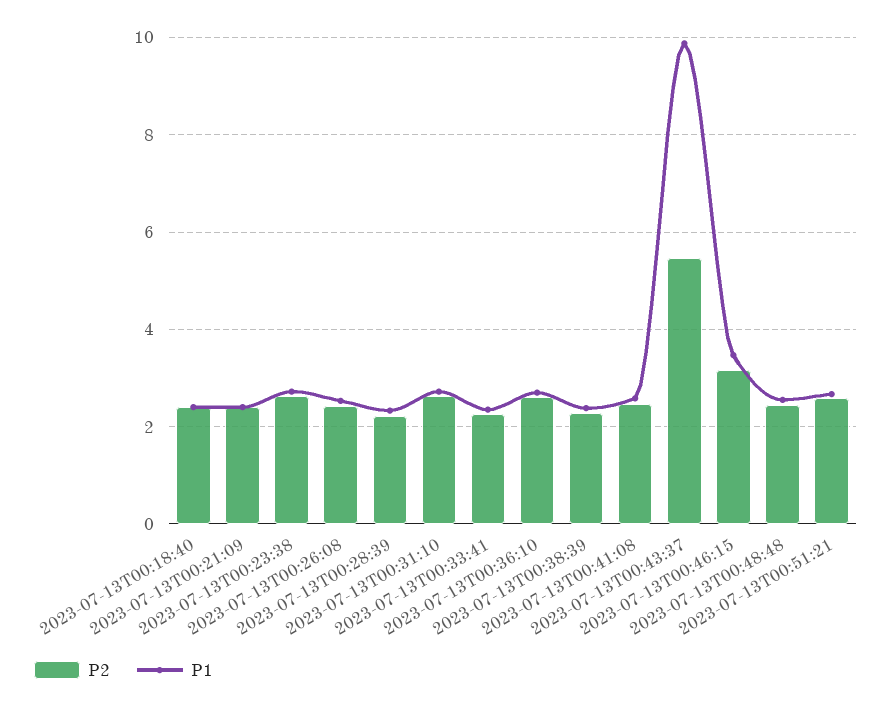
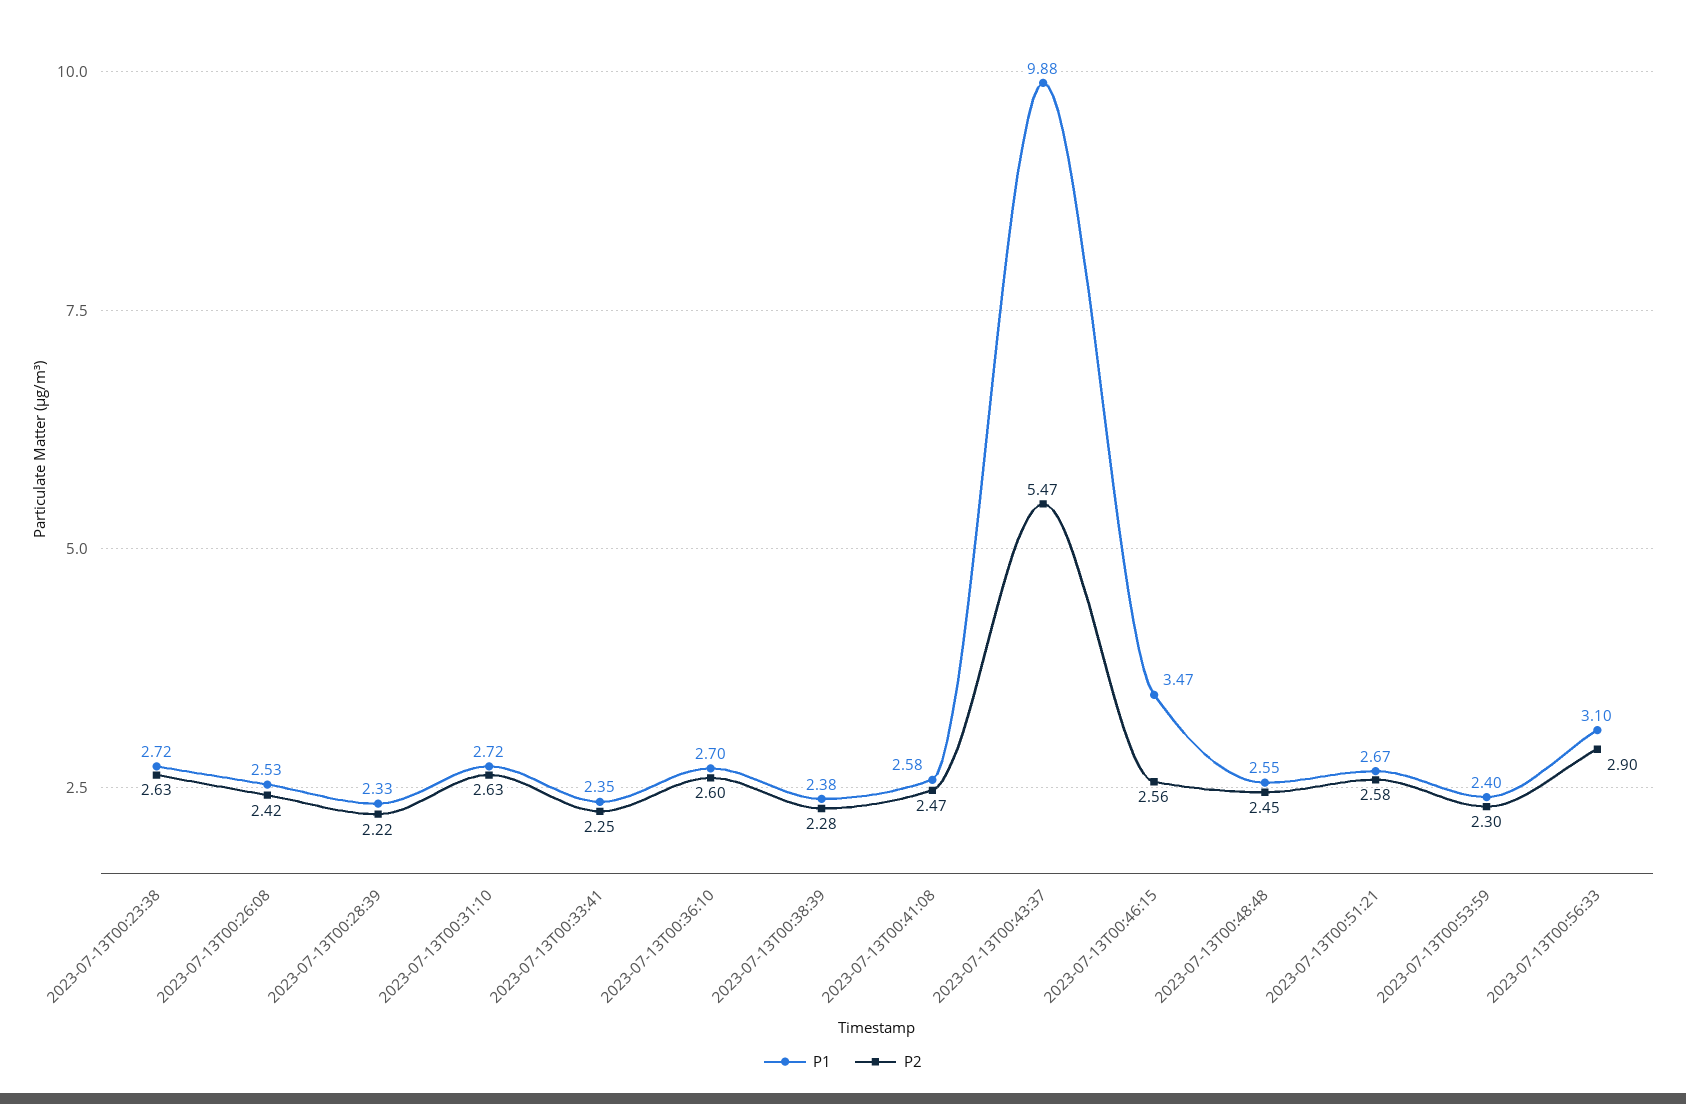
P2, 2023-07-13T00:18:40: 2.4 -> none
P1, 2023-07-13T00:18:40: 2.4 -> none
P2, 2023-07-13T00:21:09: 2.4 -> none
P1, 2023-07-13T00:21:09: 2.4 -> none
P2, 2023-07-13T00:46:15: 3.2 -> 2.56
P1, 2023-07-13T00:53:59: none -> 2.4
P2, 2023-07-13T00:53:59: none -> 2.3
P1, 2023-07-13T00:56:33: none -> 3.1
P2, 2023-07-13T00:56:33: none -> 2.9

